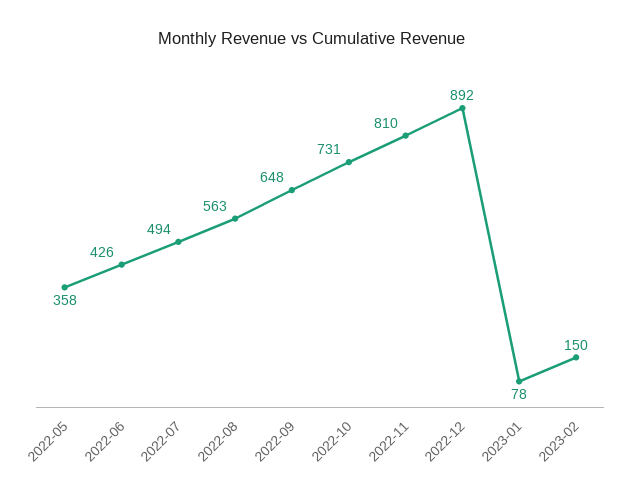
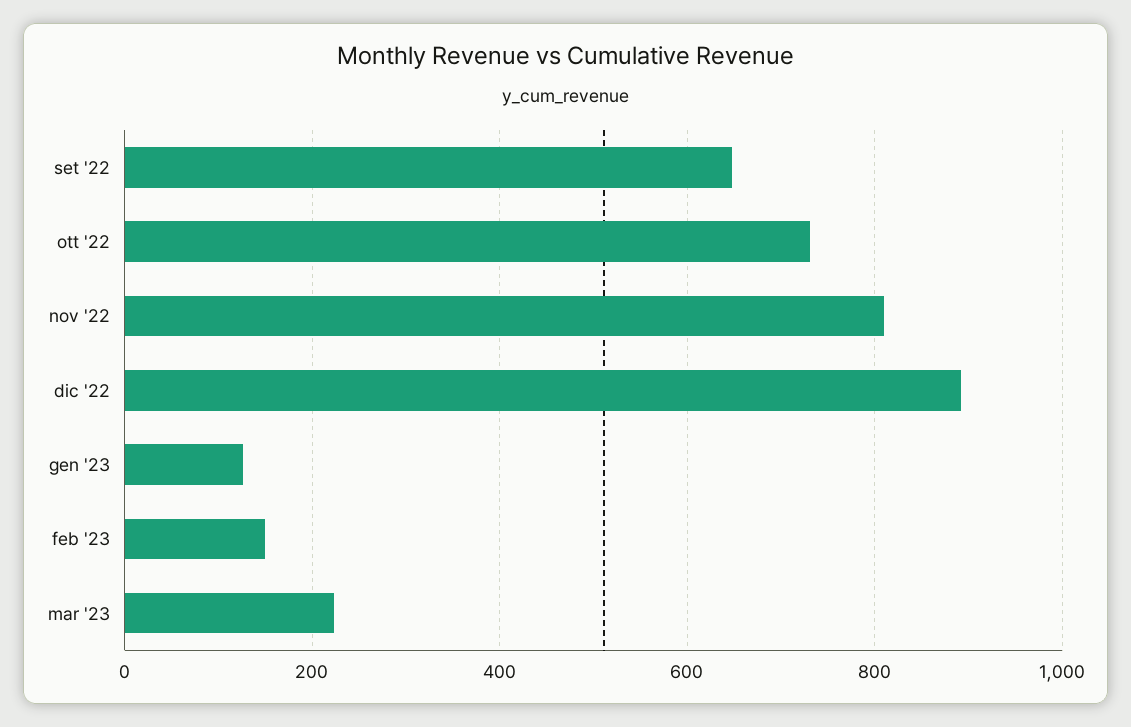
2022-05: 358 -> none
2022-06: 426 -> none
2022-07: 494 -> none
2022-08: 563 -> none
2023-01: 78 -> 120
mar '23: none -> 220

